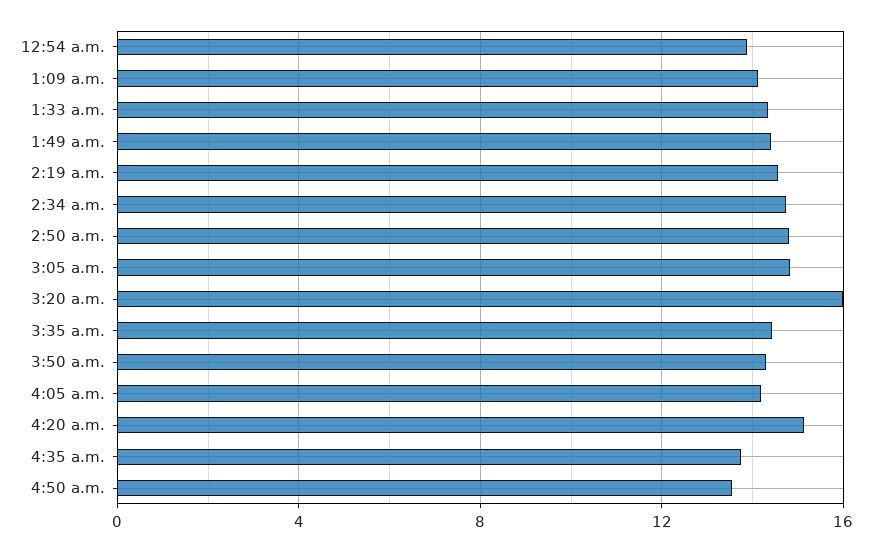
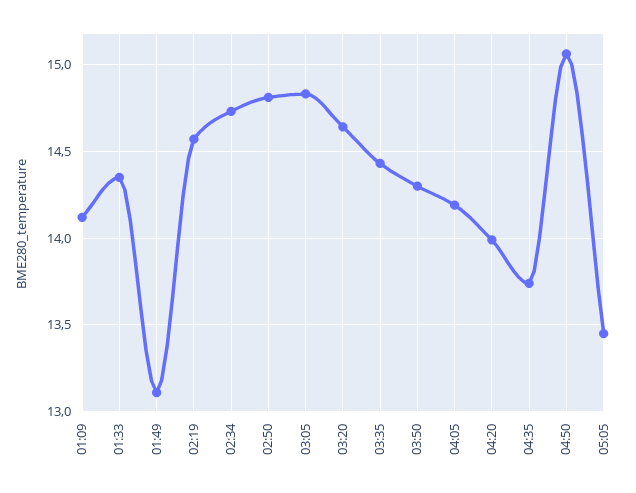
12:54 a.m.: 14 -> none
1:49 a.m.: 14.5 -> 13.1
3:20 a.m.: 16 -> 14.65
4:20 a.m.: 15 -> 14
4:50 a.m.: 13.5 -> 15.05
05:05: none -> 13.45

